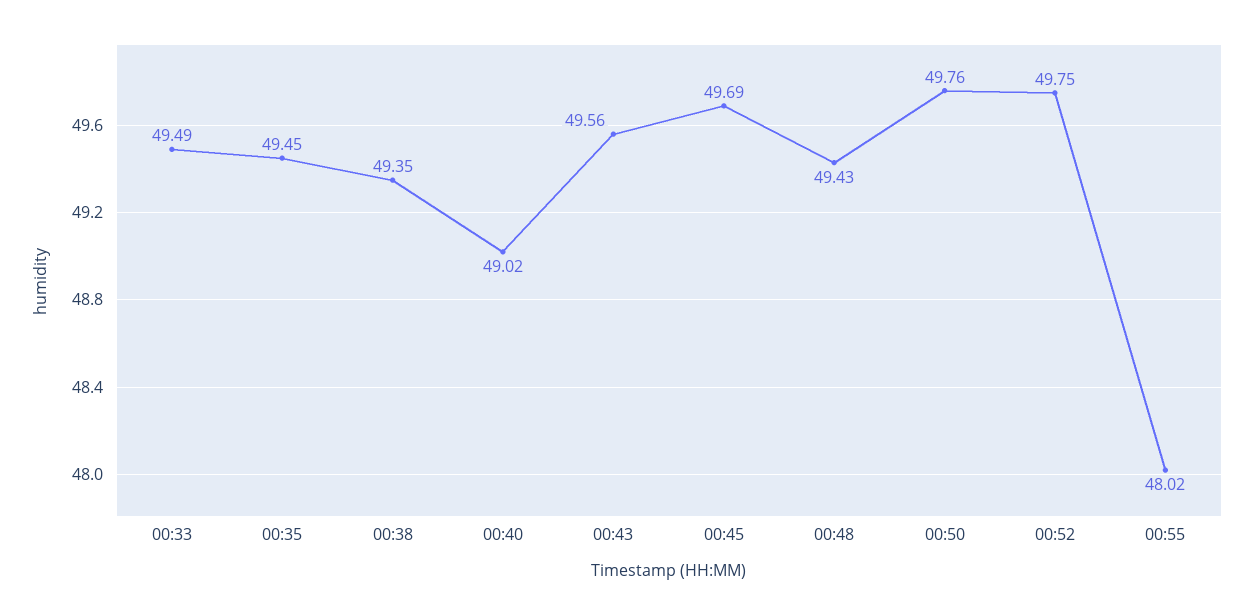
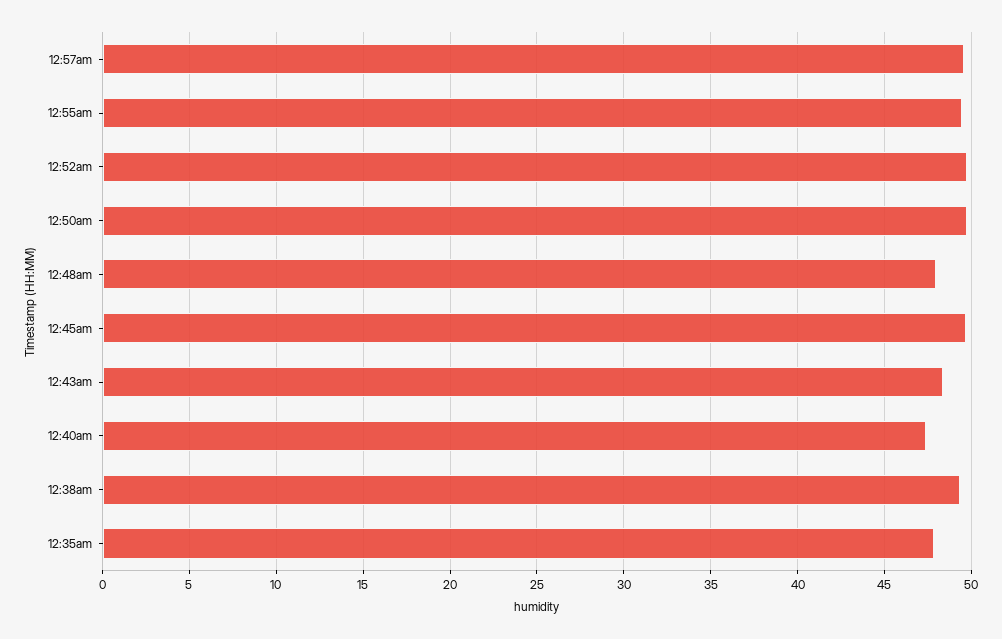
00:33: 49.49 -> none
00:35: 49.45 -> 48
00:40: 49.02 -> 47.5
00:43: 49.56 -> 48.5
00:48: 49.43 -> 48
00:55: 48.02 -> 49.5
12:57am: none -> 49.5

